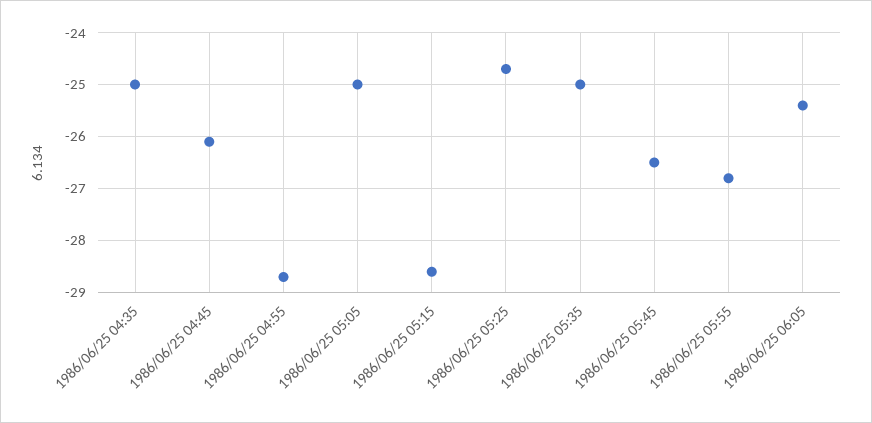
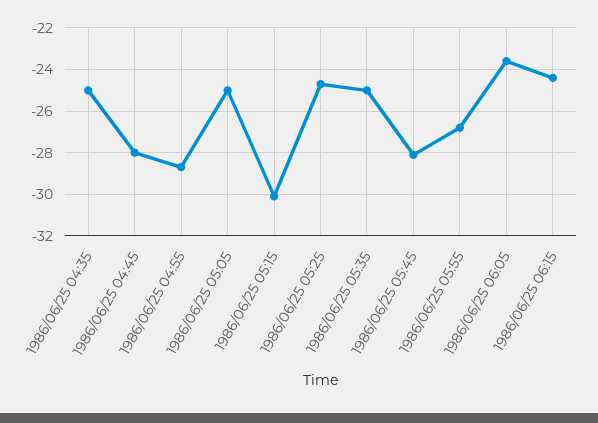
1986/06/25 04:45: -26 -> -28
1986/06/25 05:15: -28.5 -> -30
1986/06/25 05:45: -26.5 -> -28
1986/06/25 06:05: -25.5 -> -23.5
1986/06/25 06:15: none -> -24.5

